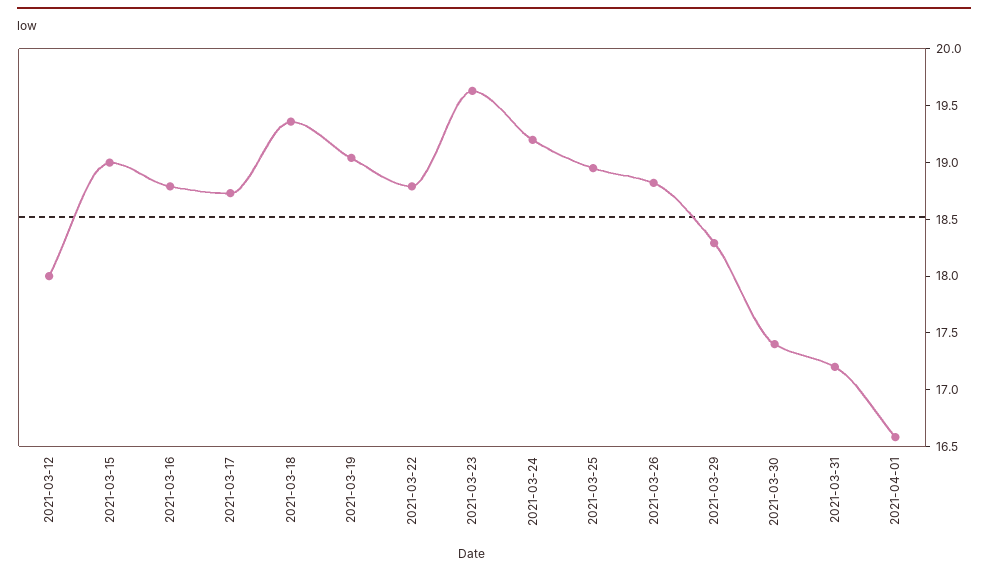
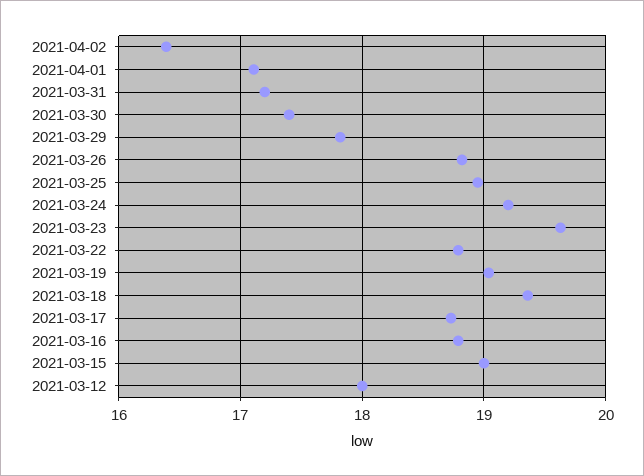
2021-03-29: 18.3 -> 17.8
2021-04-01: 16.6 -> 17.1
2021-04-02: none -> 16.4

